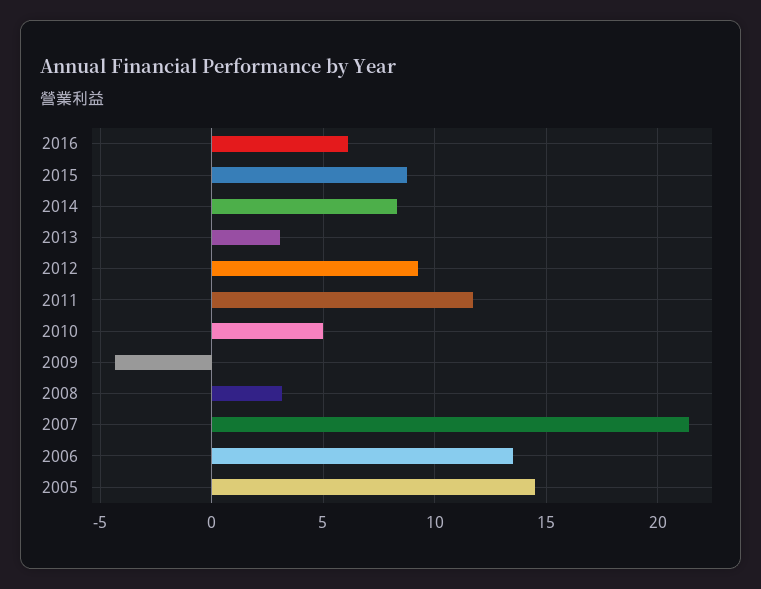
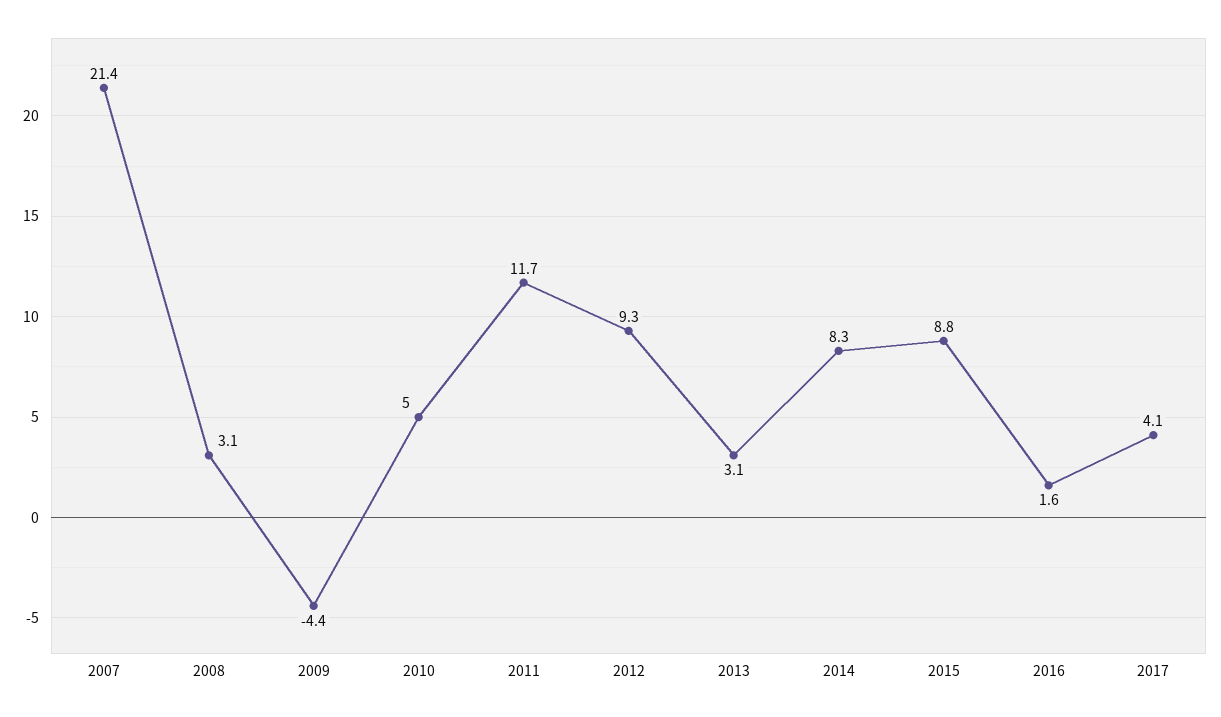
2016: 6 -> 1.6
2006: 13.5 -> none
2005: 14.5 -> none
2017: none -> 4.1

